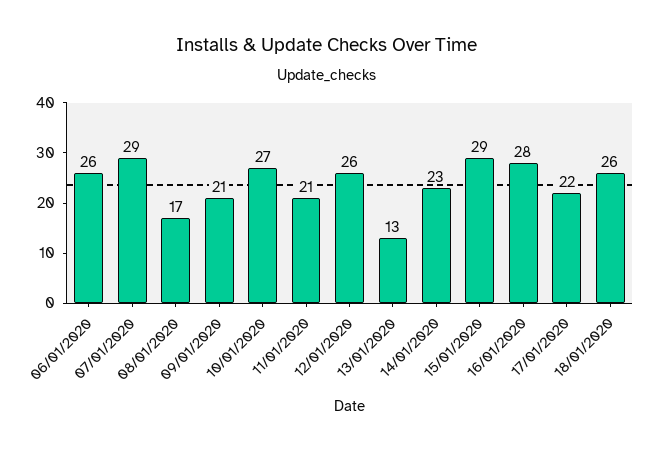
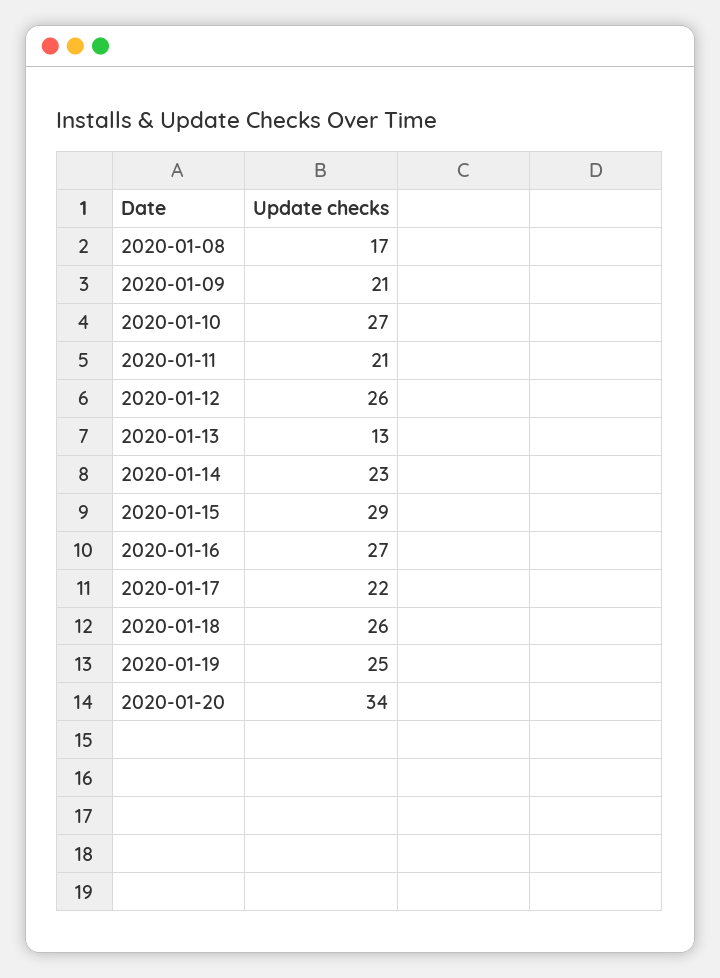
06/01/2020: 26 -> none
07/01/2020: 29 -> none
16/01/2020: 28 -> 27
2020-01-19: none -> 25
2020-01-20: none -> 34

